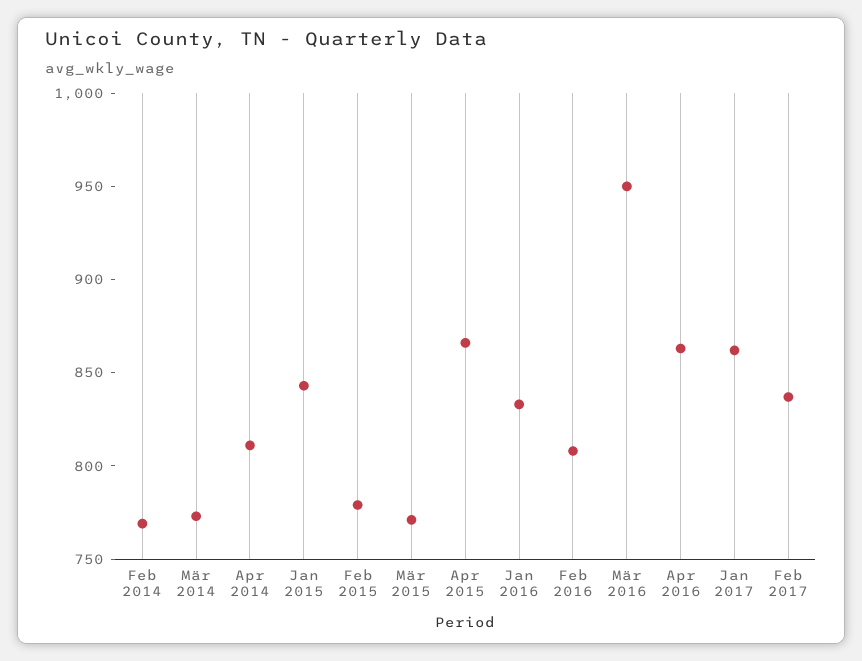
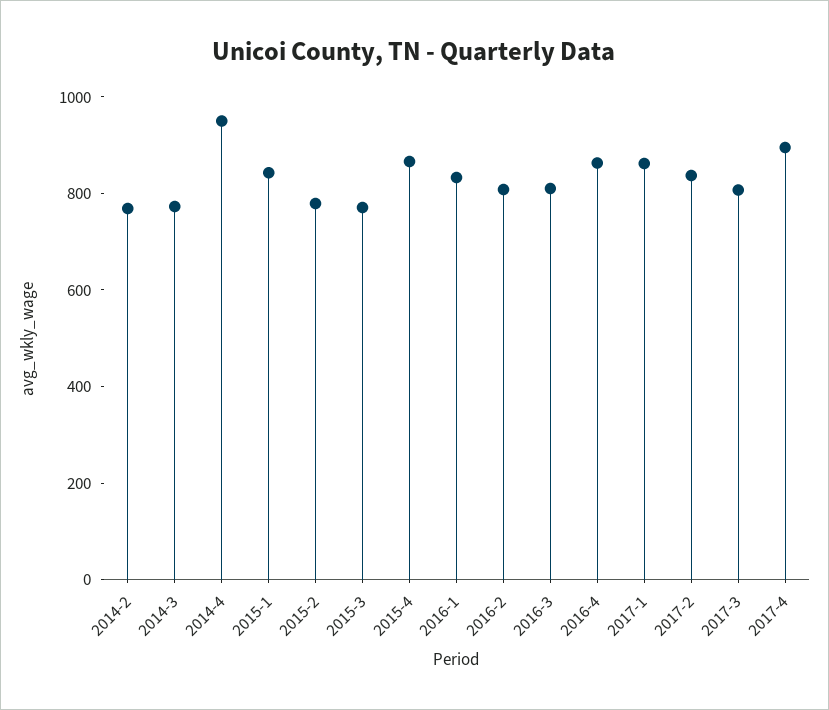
Apr 2014: 810 -> 950
Mär 2016: 950 -> 800
2017-3: none -> 800
2017-4: none -> 900

